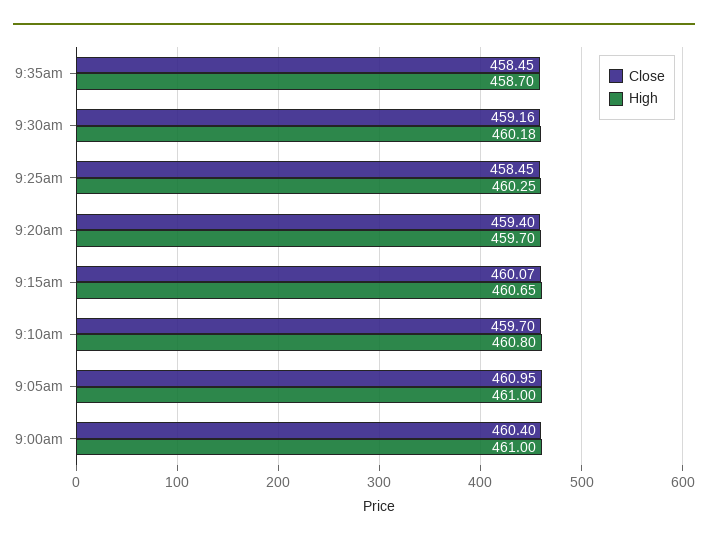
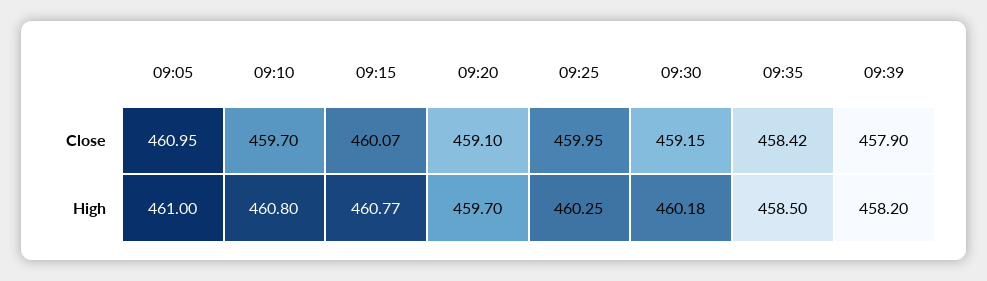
Close, 9:35am: 458.45 -> 458.42
High, 9:35am: 458.7 -> 458.5
Close, 9:30am: 459.16 -> 459.15
Close, 9:25am: 458.45 -> 459.95
Close, 9:20am: 459.4 -> 459.1
High, 9:15am: 460.65 -> 460.77
Close, 9:00am: 460.4 -> none
High, 9:00am: 461 -> none
Close, 09:39: none -> 457.9
High, 09:39: none -> 458.2

